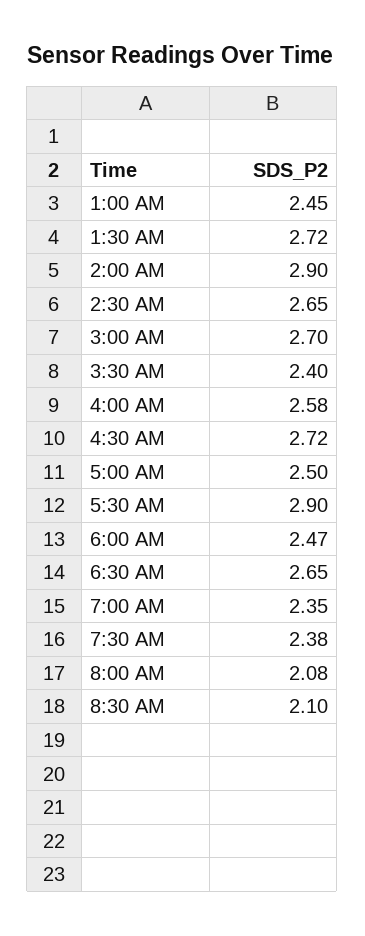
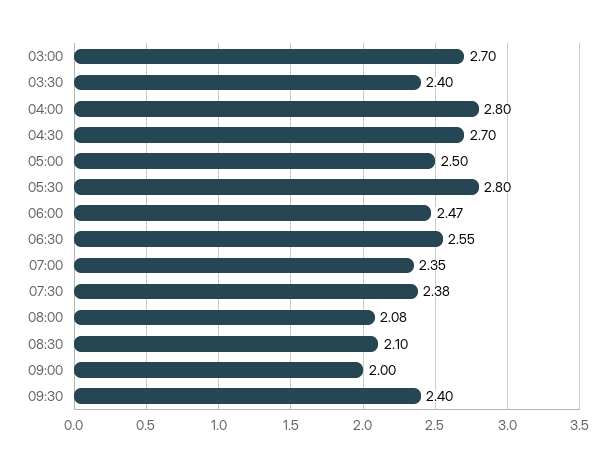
1:00 AM: 2.45 -> none
1:30 AM: 2.72 -> none
2:00 AM: 2.9 -> none
2:30 AM: 2.65 -> none
4:00 AM: 2.58 -> 2.8
4:30 AM: 2.72 -> 2.7
5:30 AM: 2.9 -> 2.8
6:30 AM: 2.65 -> 2.55
09:00: none -> 2
09:30: none -> 2.4

